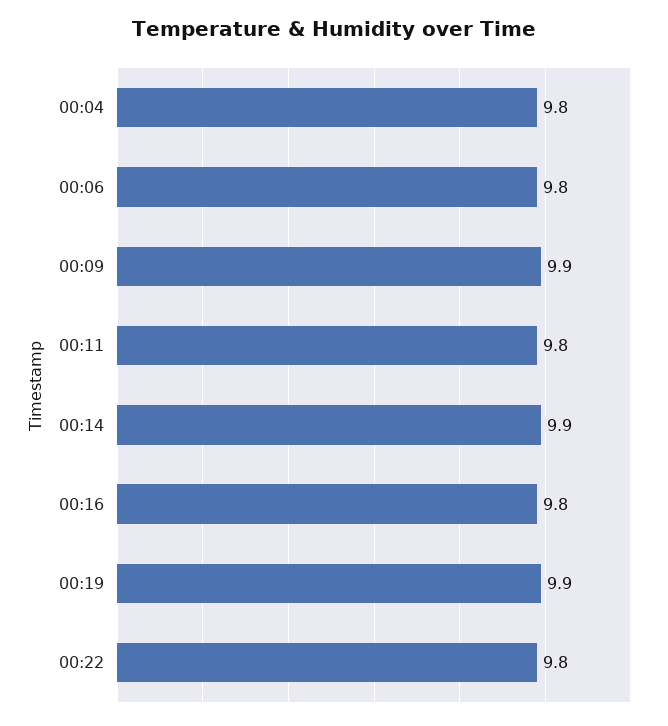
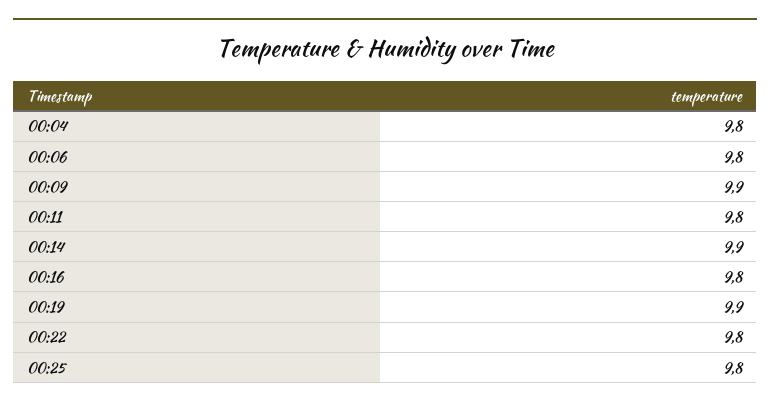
00:25: none -> 9.8

